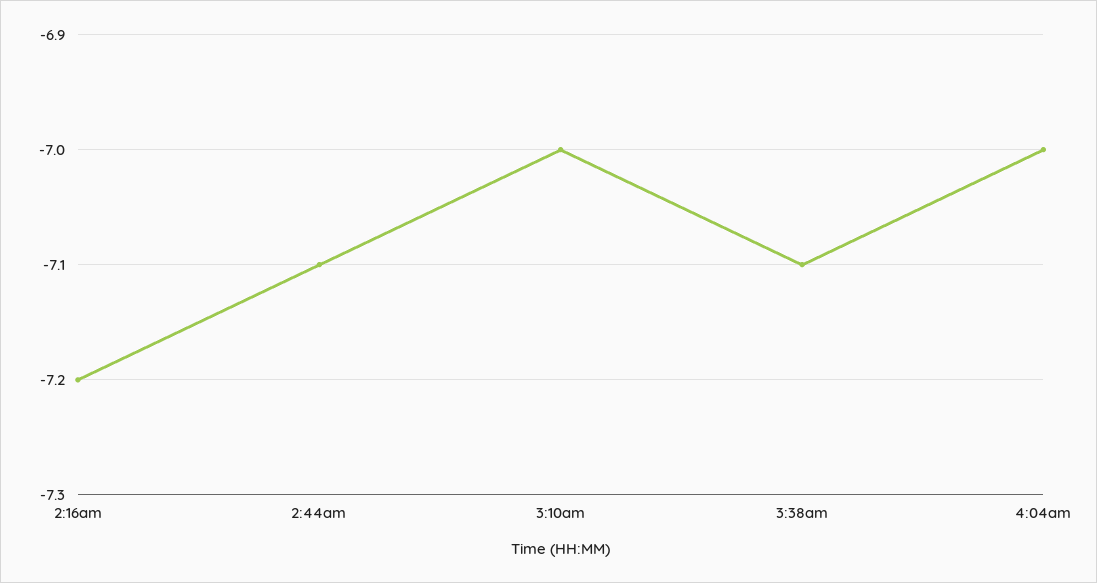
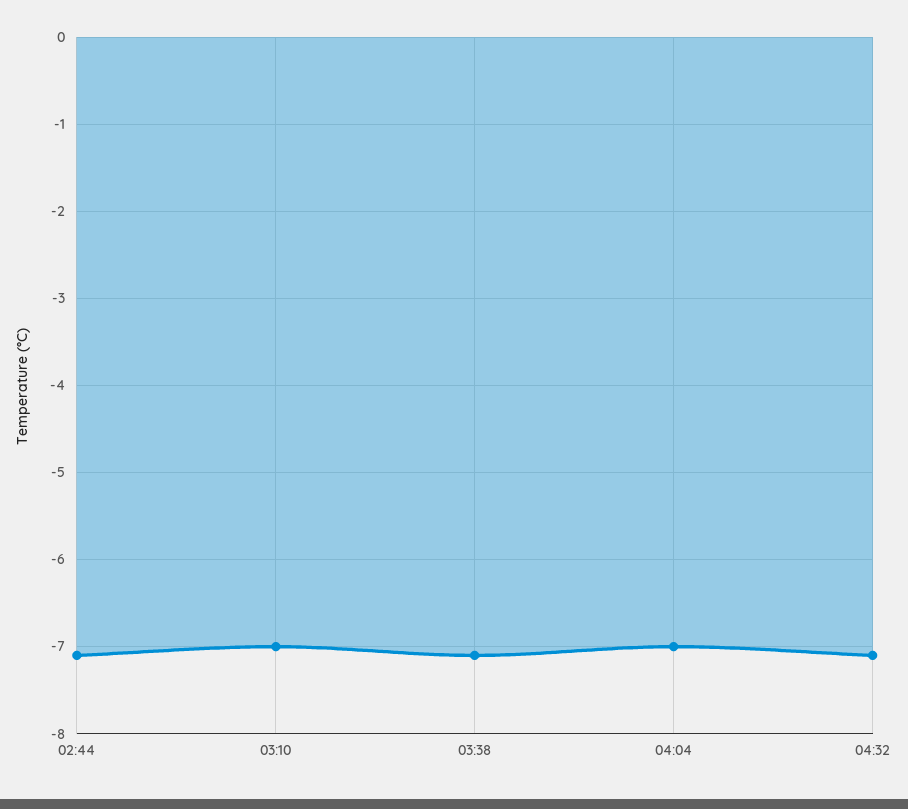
2:16am: -7.2 -> none
04:32: none -> -7.1

